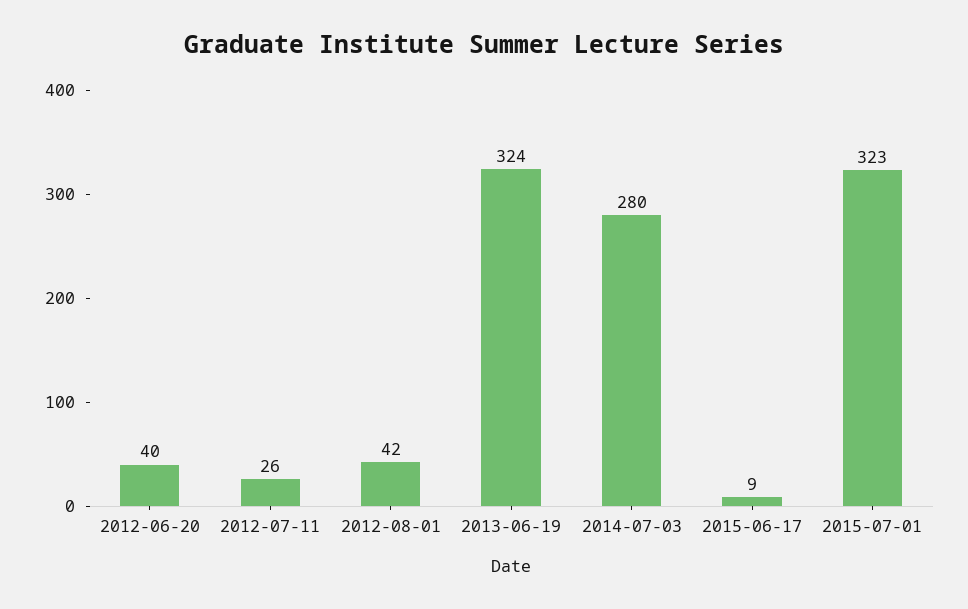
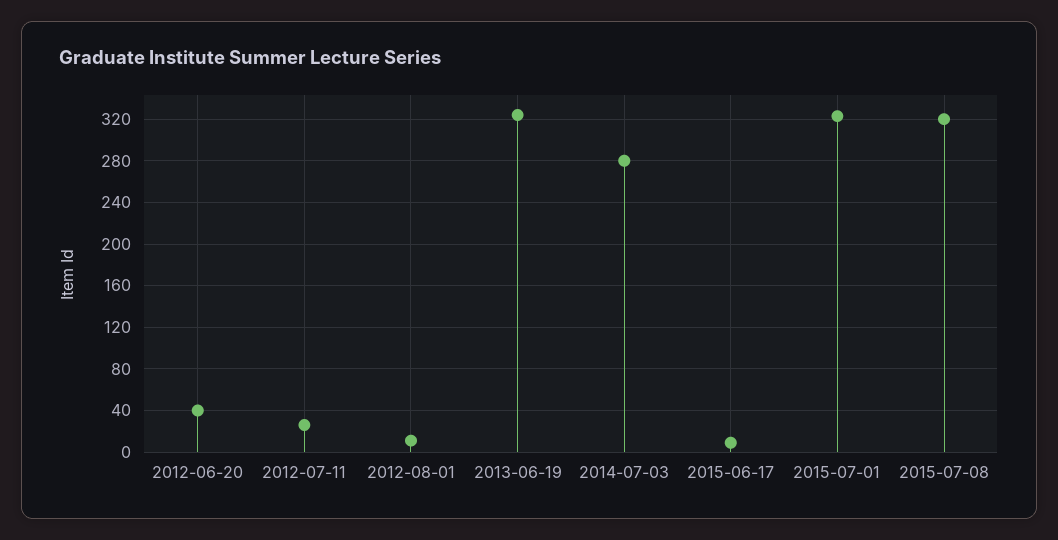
2012-08-01: 42 -> 10
2015-07-08: none -> 320

